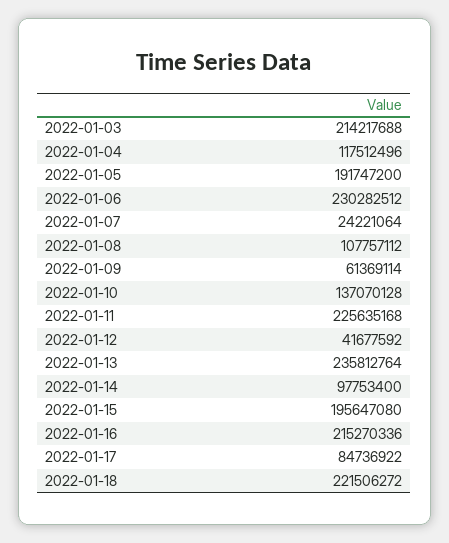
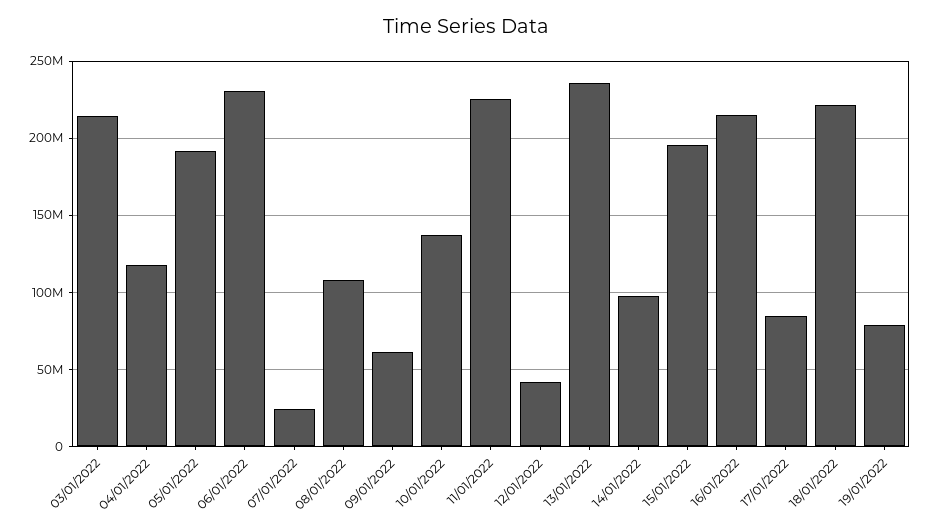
19/01/2022: none -> 80000000

